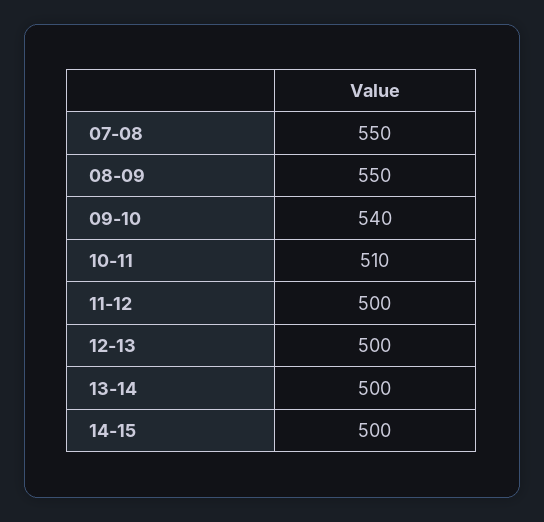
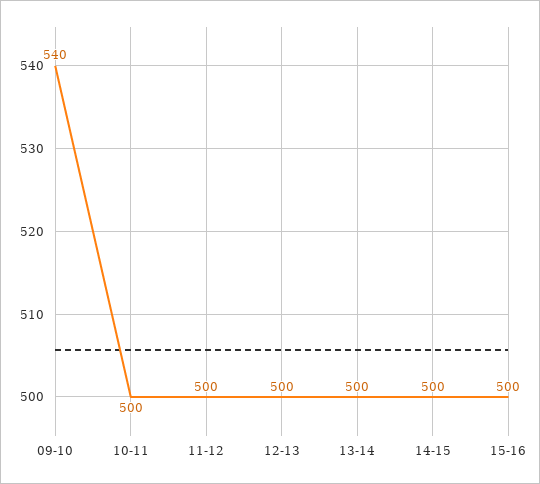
07-08: 550 -> none
08-09: 550 -> none
10-11: 510 -> 500
15-16: none -> 500

